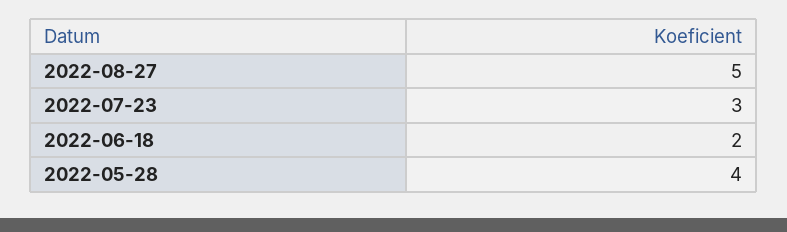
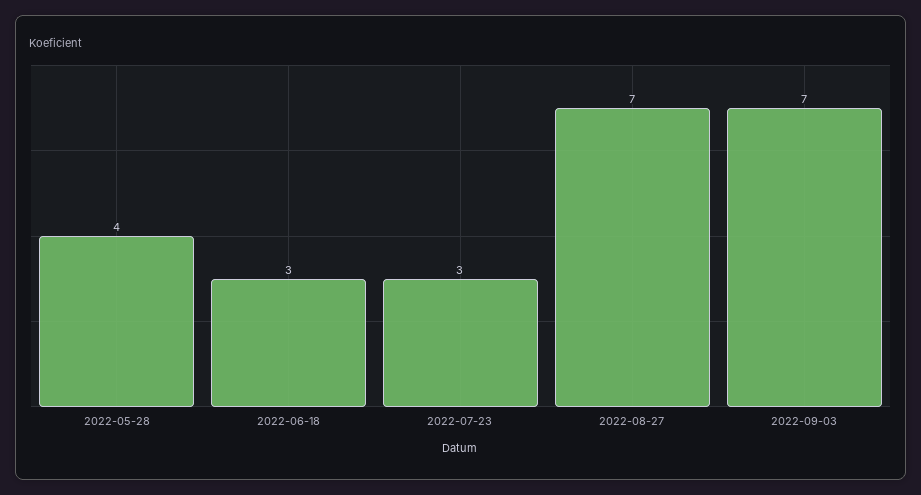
2022-08-27: 5 -> 7
2022-06-18: 2 -> 3
2022-09-03: none -> 7

